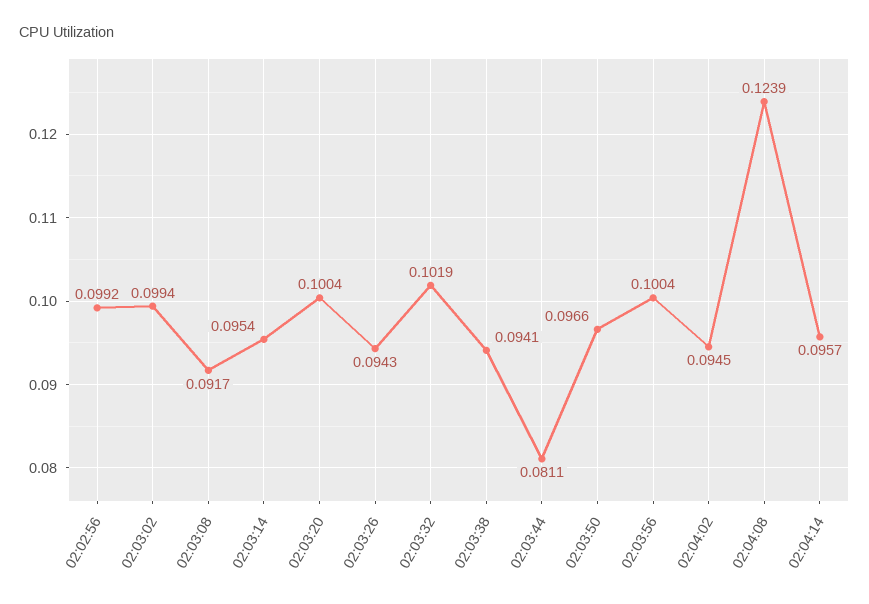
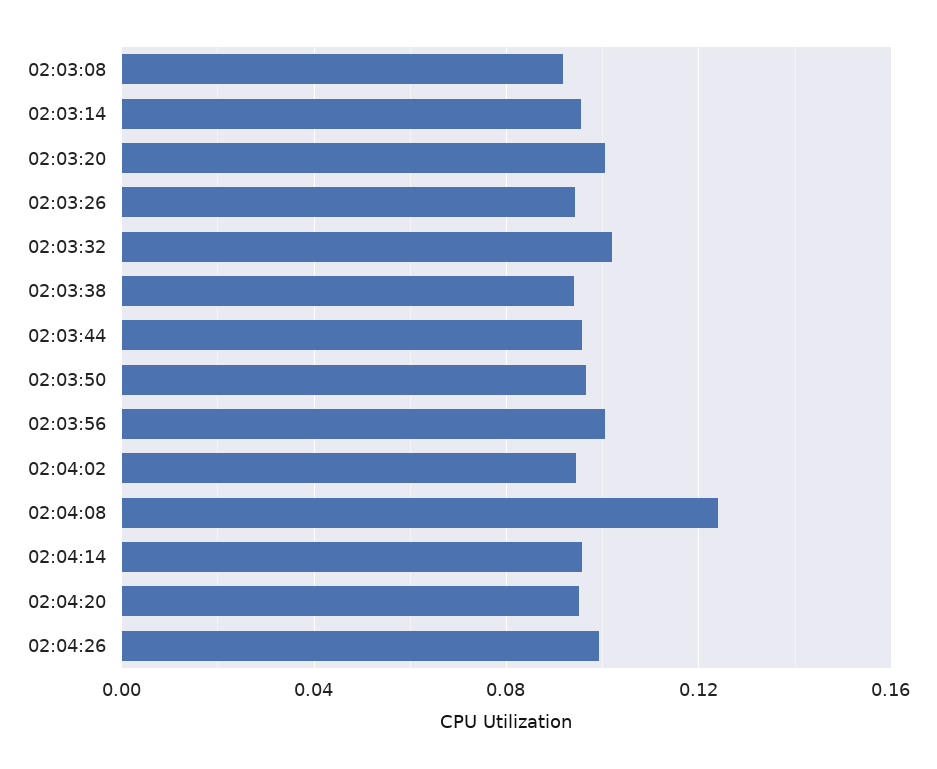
02:02:56: 0.0992 -> none
02:03:02: 0.0994 -> none
02:03:44: 0.0811 -> 0.095
02:04:20: none -> 0.095
02:04:26: none -> 0.1

